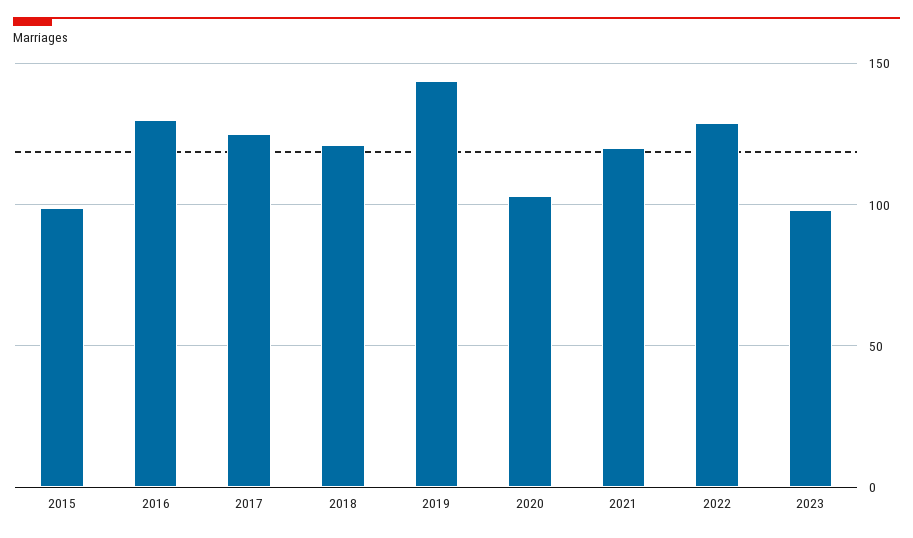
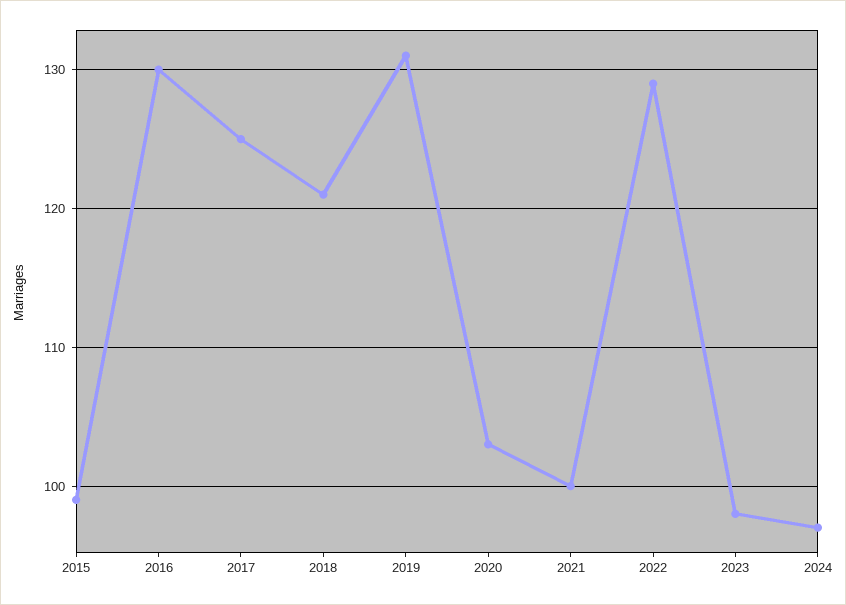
2019: 145 -> 131
2021: 120 -> 100
2024: none -> 97

